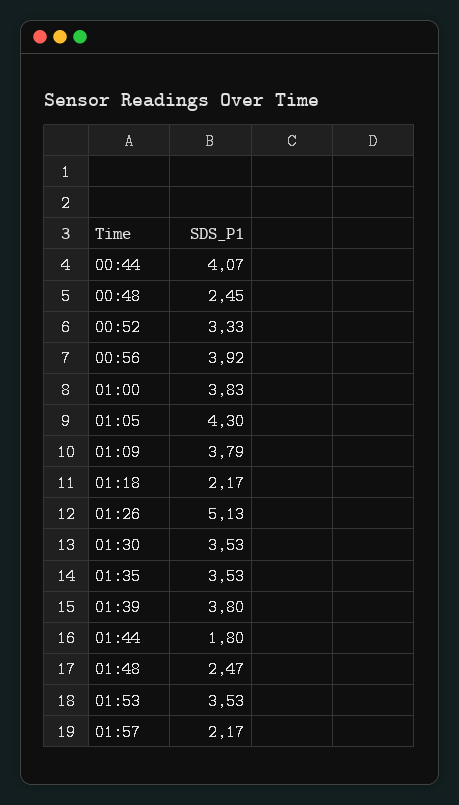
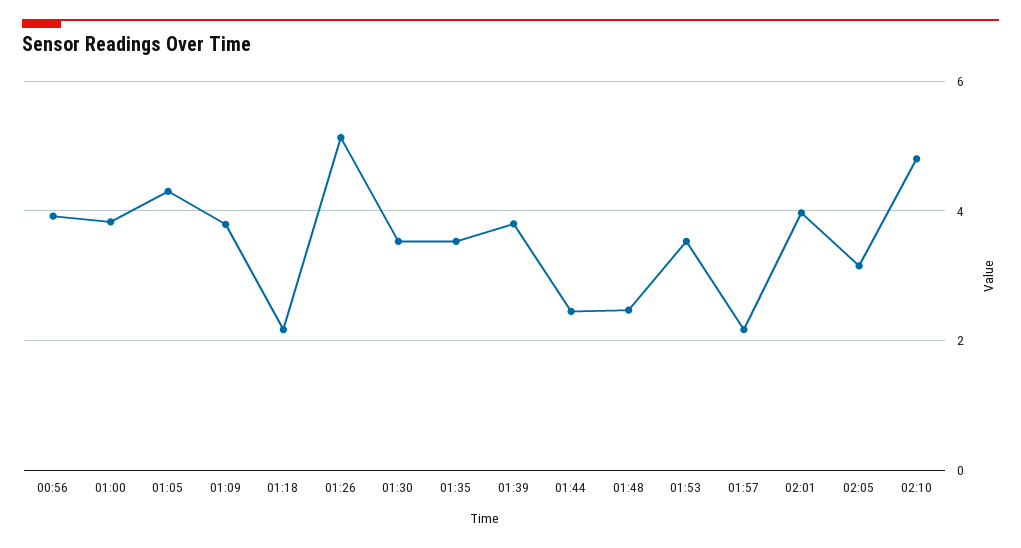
00:44: 4.07 -> none
00:48: 2.45 -> none
00:52: 3.33 -> none
01:44: 1.8 -> 2.4
02:01: none -> 4
02:05: none -> 3.2
02:10: none -> 4.8

